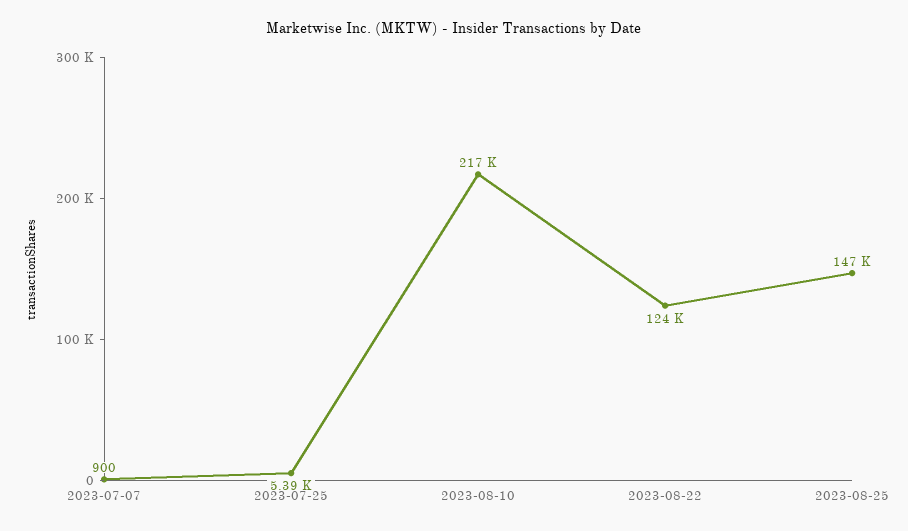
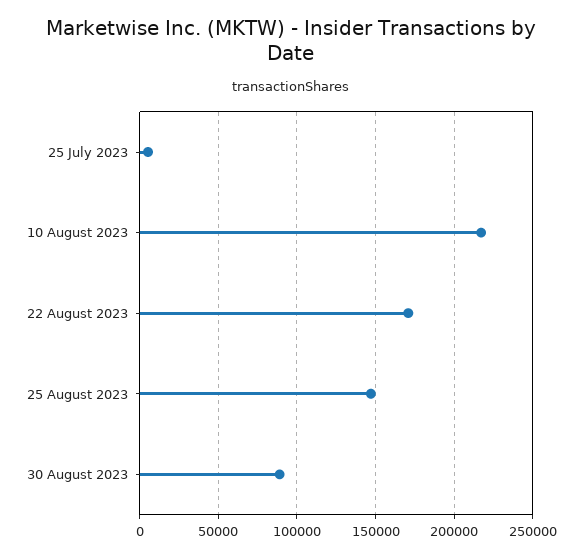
2023-07-07: 900 -> none
2023-08-22: 124000 -> 170000
30 August 2023: none -> 90000

